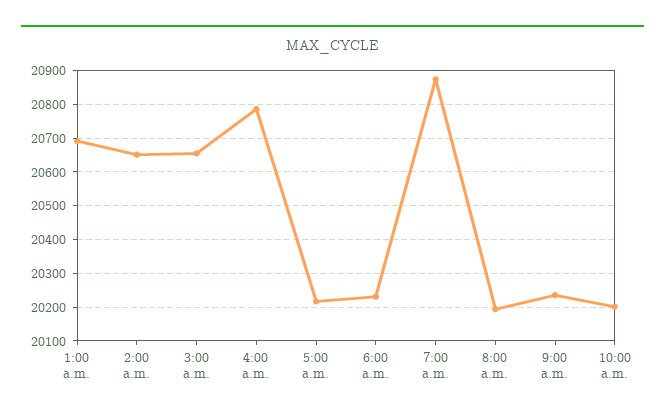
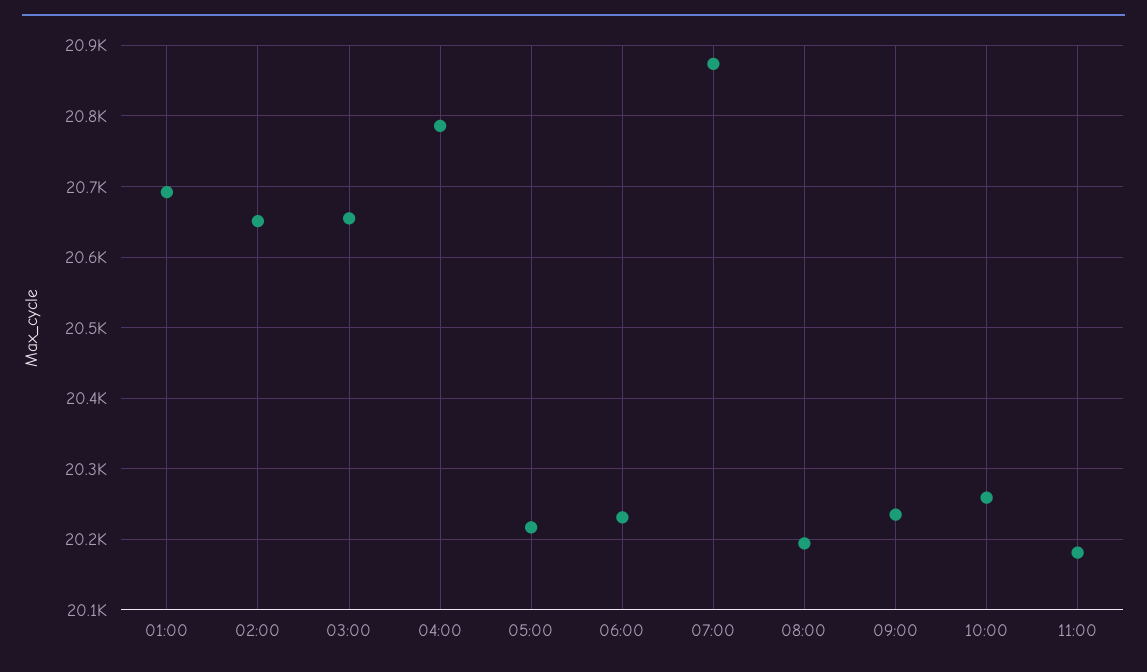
10:00 a.m.: 20200 -> 20260
11:00: none -> 20180

